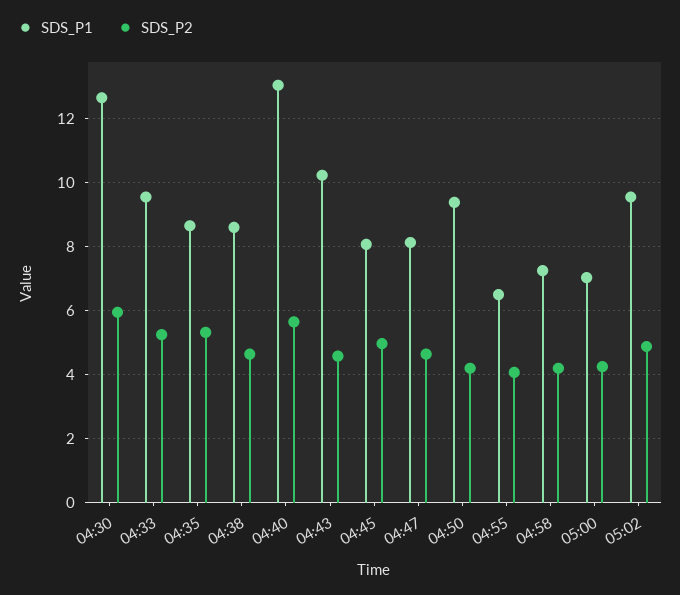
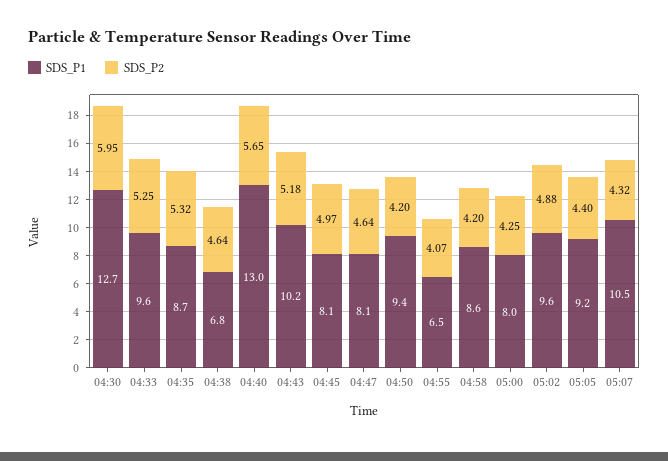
SDS_P1, 04:38: 8.6 -> 6.8
SDS_P2, 04:43: 4.6 -> 5.18
SDS_P1, 04:58: 7.2 -> 8.6
SDS_P1, 05:00: 7 -> 8
SDS_P1, 05:05: none -> 9.2
SDS_P2, 05:05: none -> 4.4
SDS_P1, 05:07: none -> 10.5
SDS_P2, 05:07: none -> 4.32

